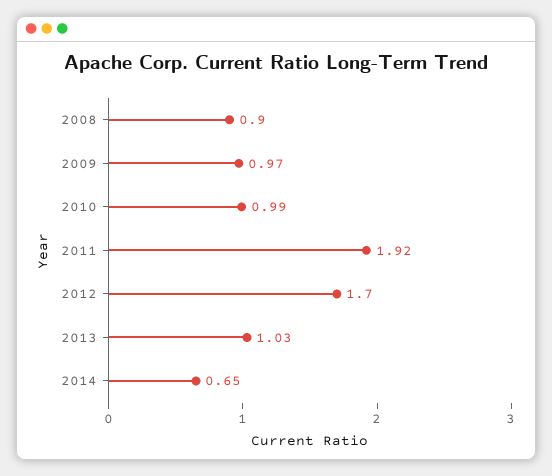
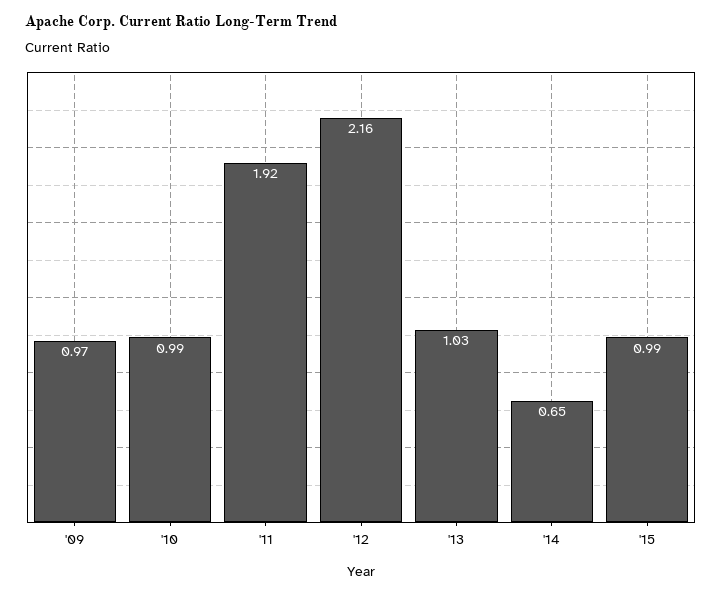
2008: 0.9 -> none
2012: 1.7 -> 2.16
'15: none -> 0.99

